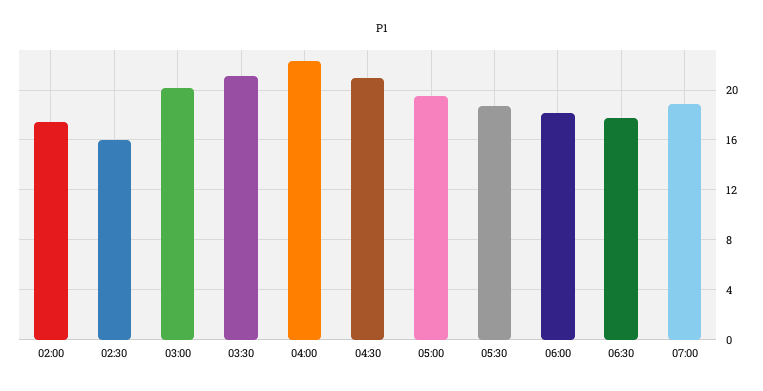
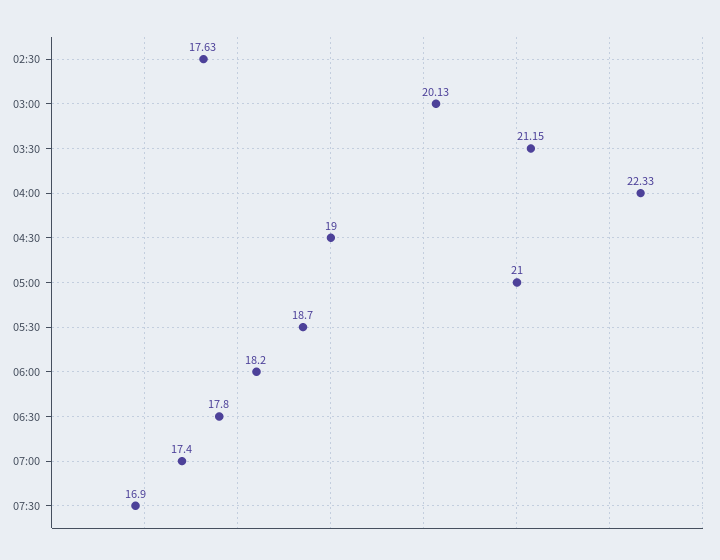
02:00: 17.5 -> none
02:30: 16 -> 17.63
04:30: 21 -> 19
05:00: 19.5 -> 21
07:00: 19 -> 17.4
07:30: none -> 16.9

